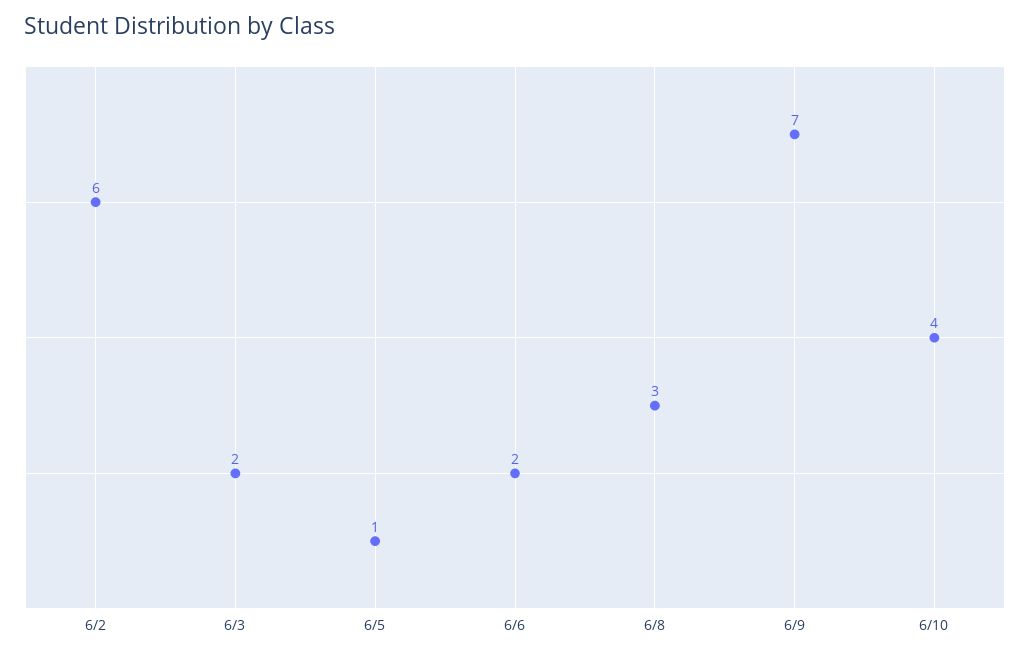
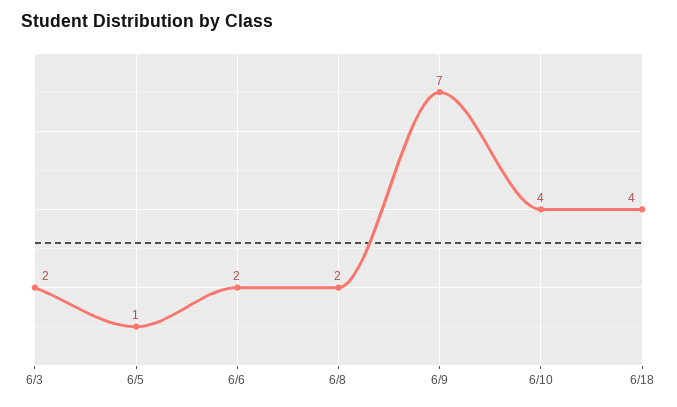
6/2: 6 -> none
6/8: 3 -> 2
6/18: none -> 4

